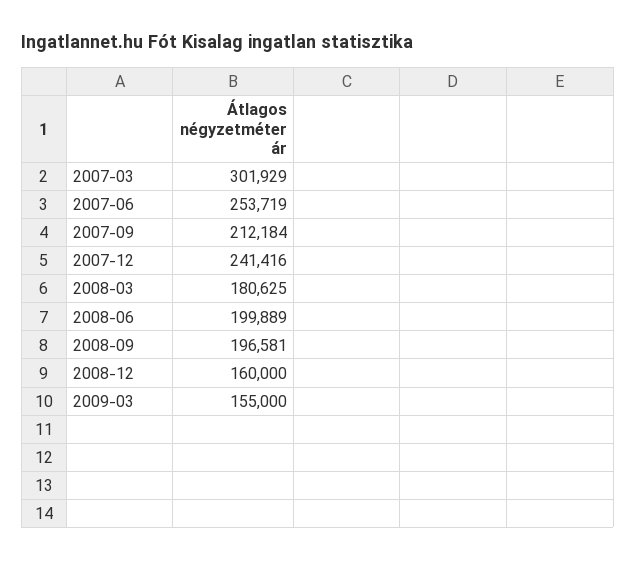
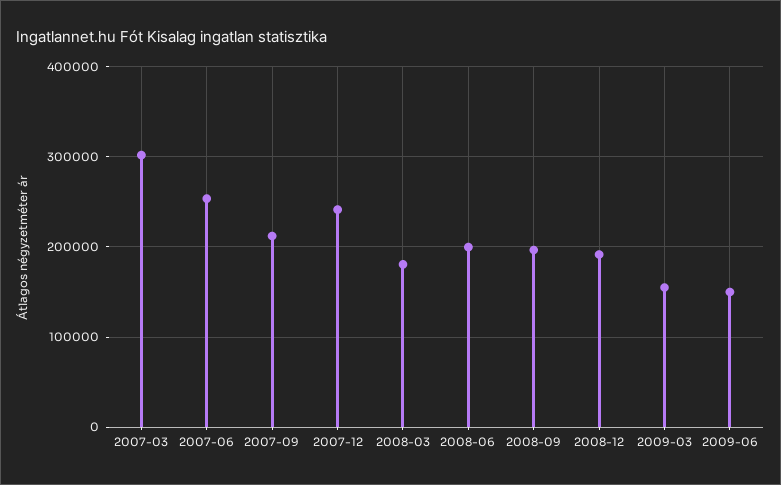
2008-12: 160000 -> 190000
2009-06: none -> 150000

